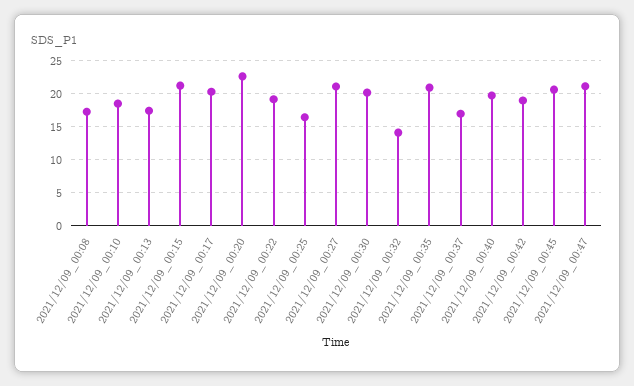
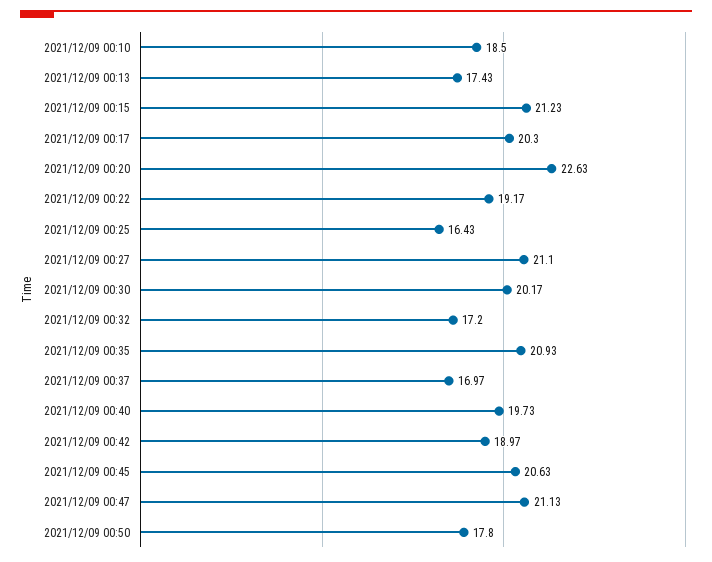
2021/12/09_00:08: 17 -> none
2021/12/09_00:32: 14 -> 17.2
2021/12/09 00:50: none -> 17.8

